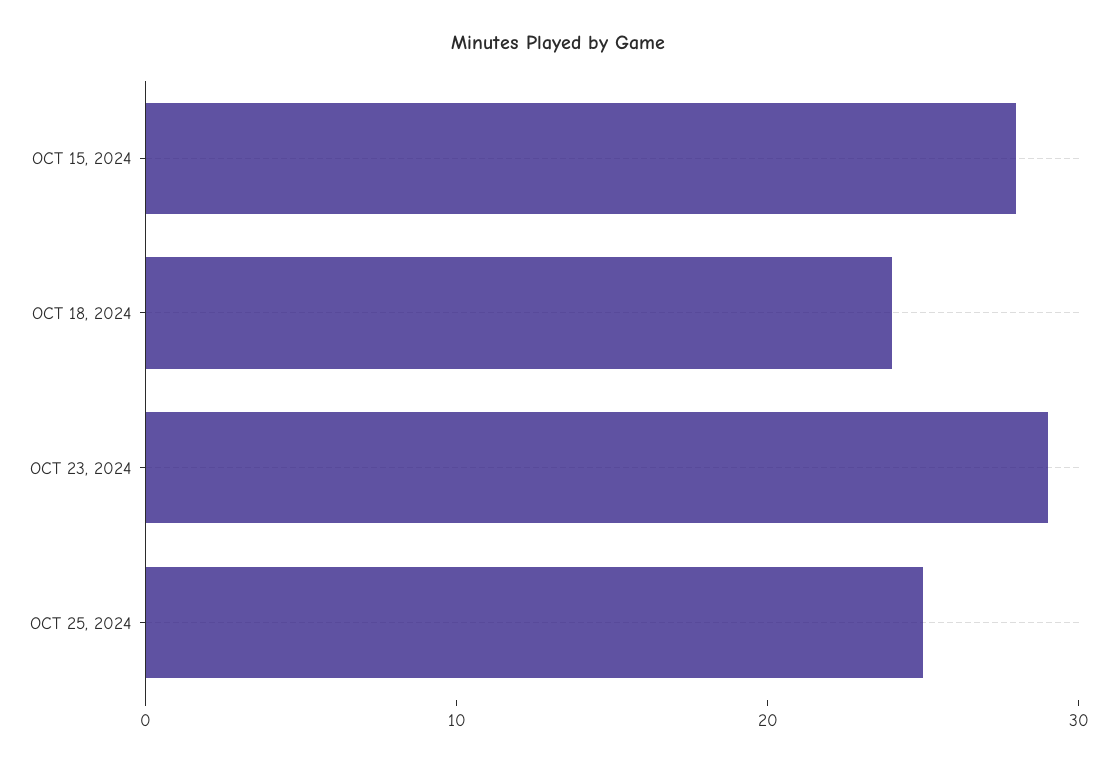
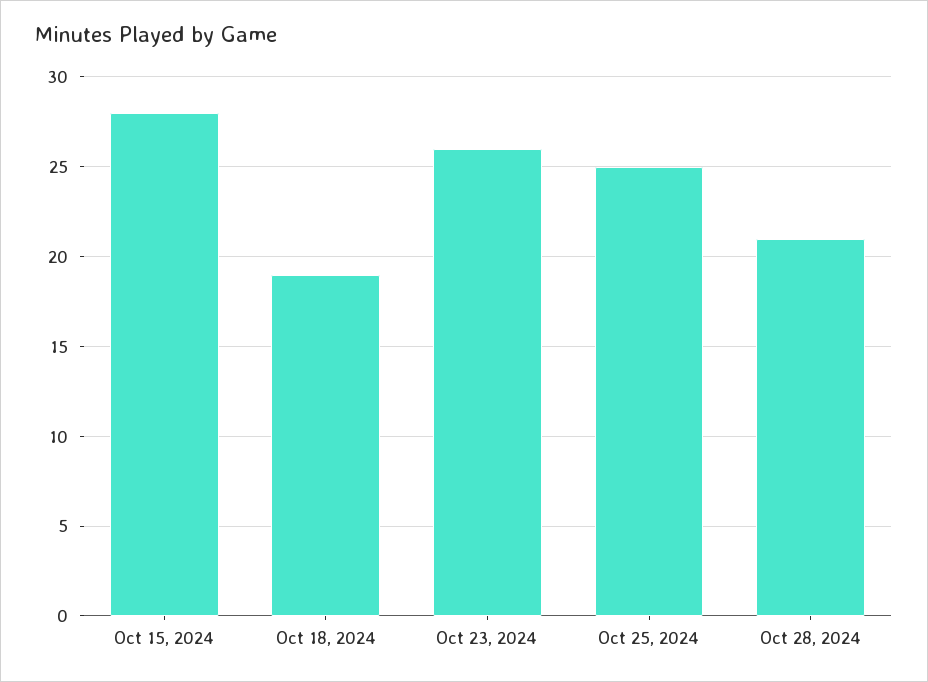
OCT 18, 2024: 24 -> 19
OCT 23, 2024: 29 -> 26
Oct 28, 2024: none -> 21

